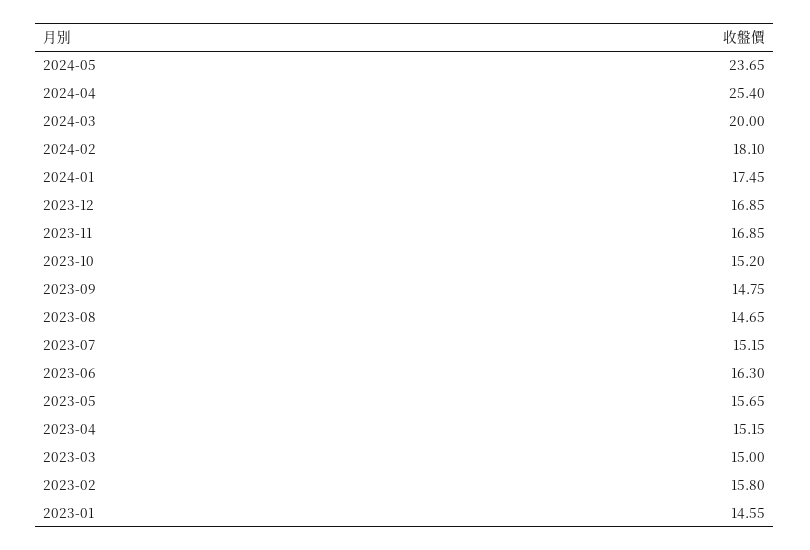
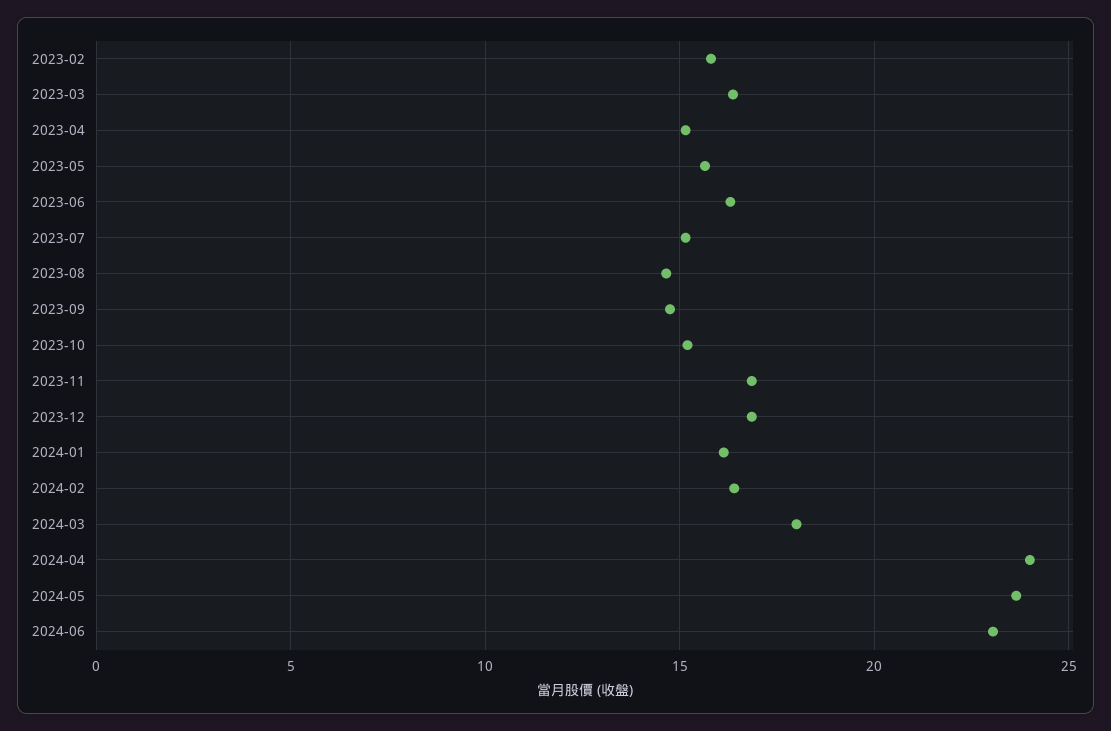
2024-04: 25.4 -> 24
2024-03: 20 -> 18
2024-02: 18.1 -> 16.5
2024-01: 17.45 -> 16
2023-03: 15 -> 16.5
2023-01: 14.55 -> none
2024-06: none -> 23

